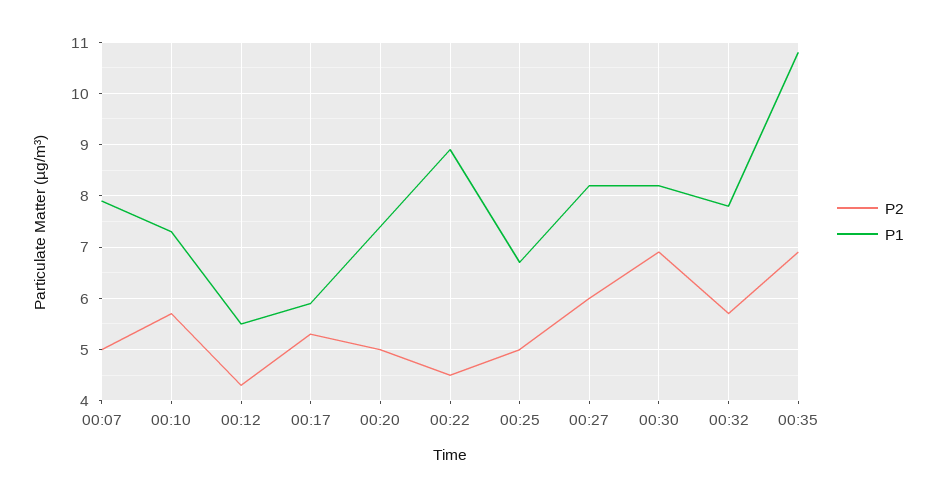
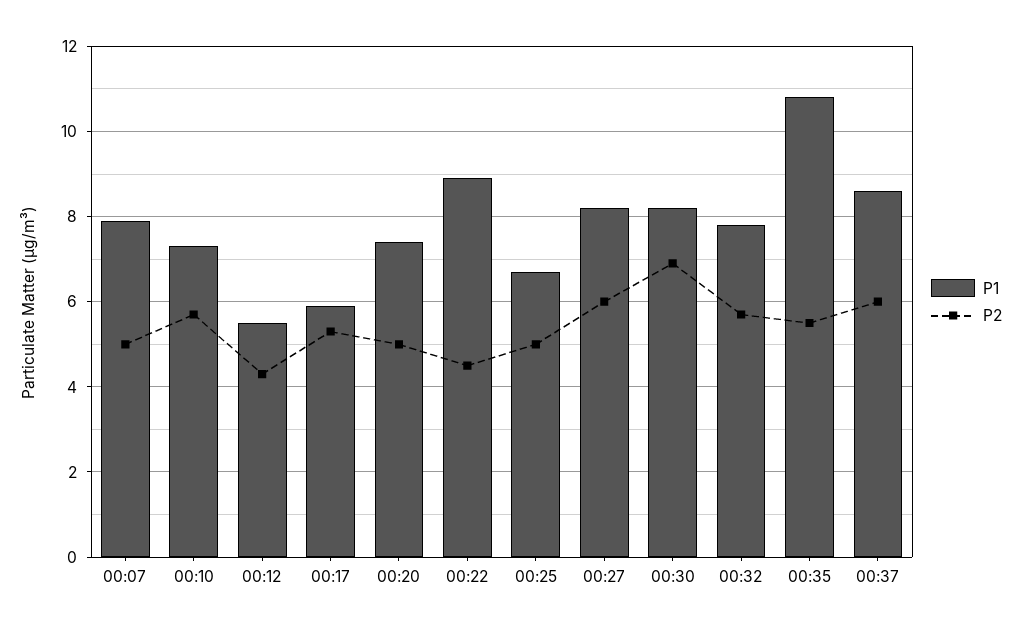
P2, 00:35: 7 -> 5.5
P1, 00:37: none -> 8.5
P2, 00:37: none -> 6

